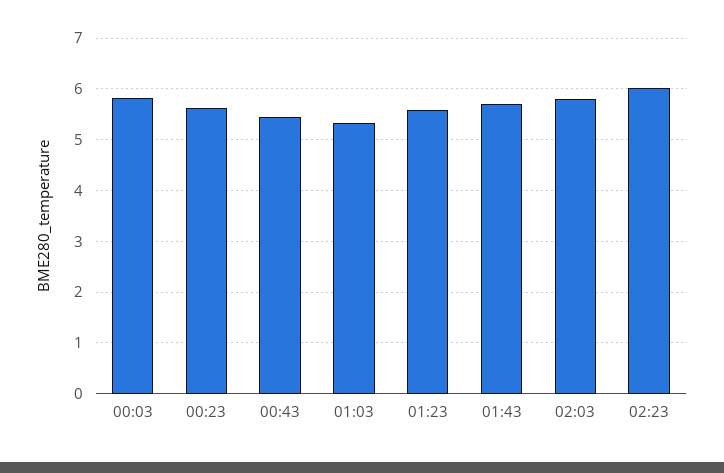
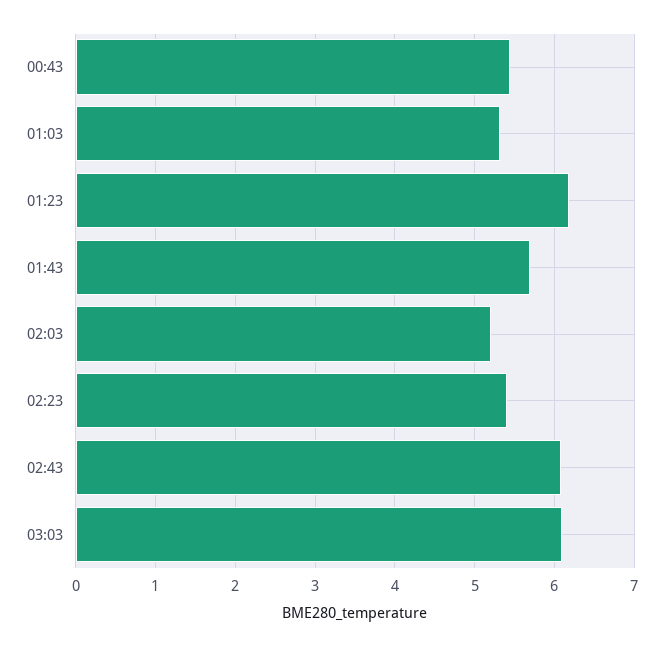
00:03: 5.8 -> none
00:23: 5.6 -> none
01:23: 5.6 -> 6.2
02:03: 5.8 -> 5.2
02:23: 6 -> 5.4
02:43: none -> 6.1
03:03: none -> 6.1

